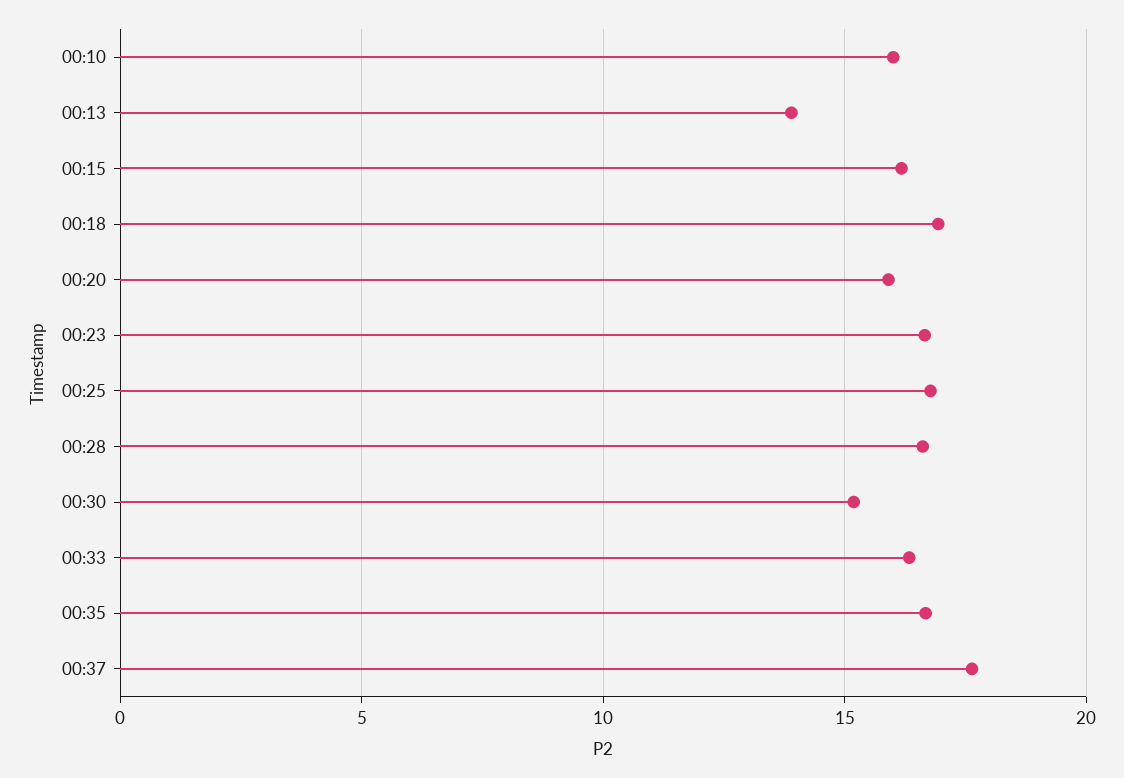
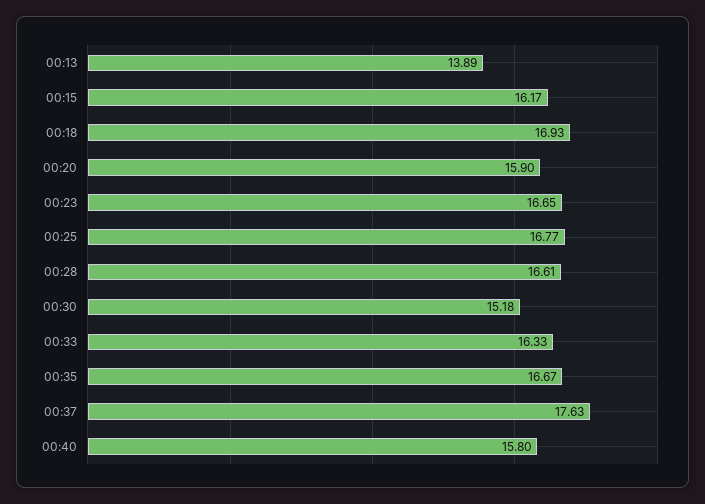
00:10: 16 -> none
00:40: none -> 15.8

